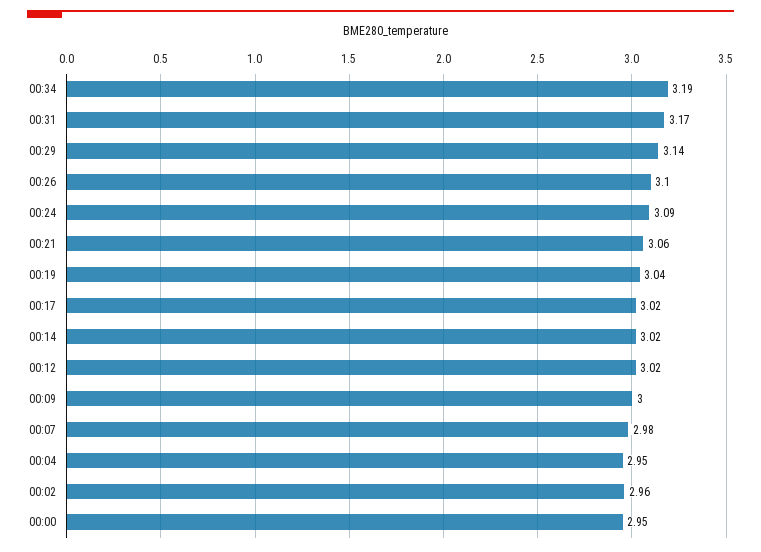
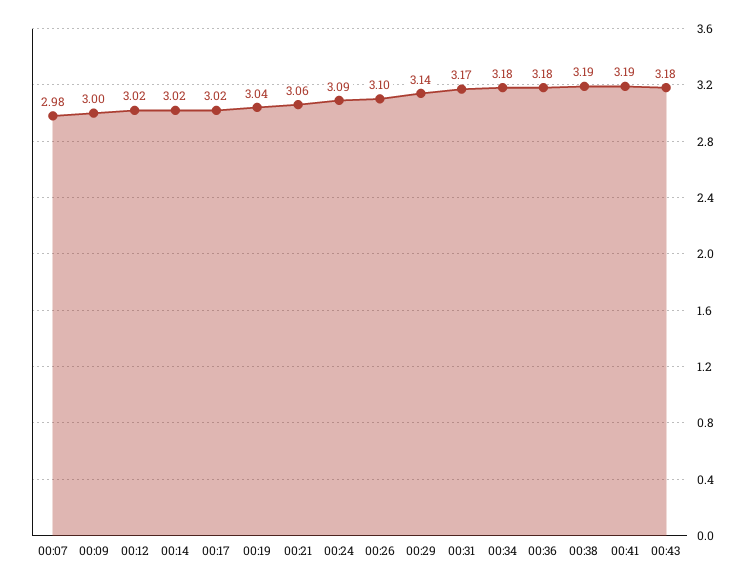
00:34: 3.19 -> 3.18
00:04: 2.95 -> none
00:02: 2.96 -> none
00:00: 2.95 -> none
00:36: none -> 3.18
00:38: none -> 3.19
00:41: none -> 3.19
00:43: none -> 3.18

